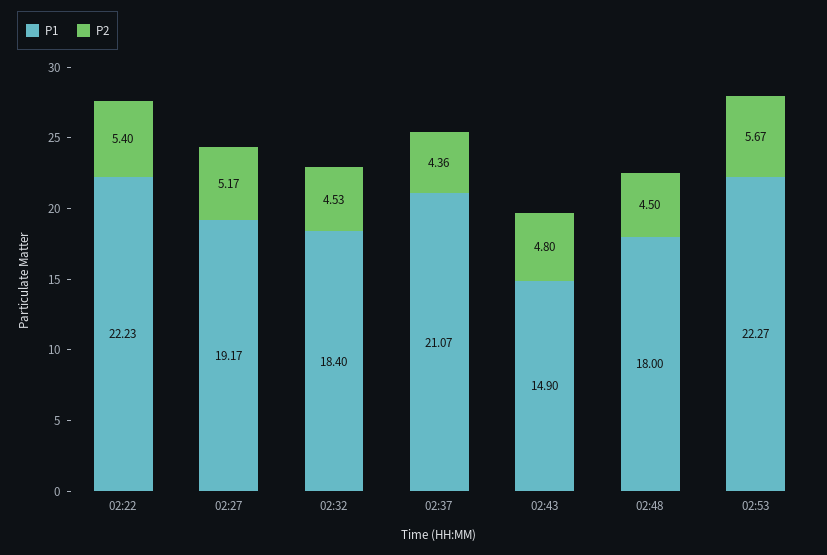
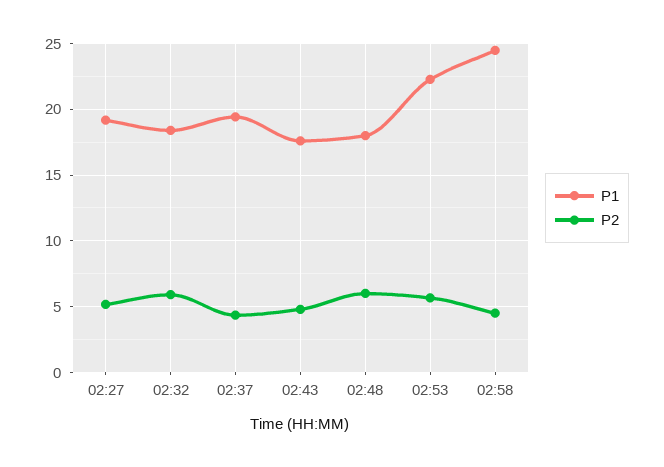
P1, 02:22: 22.23 -> none
P2, 02:22: 5.4 -> none
P2, 02:32: 4.53 -> 6
P1, 02:37: 21.07 -> 19.5
P1, 02:43: 14.9 -> 17.5
P2, 02:48: 4.5 -> 6
P1, 02:58: none -> 24.5
P2, 02:58: none -> 4.5

